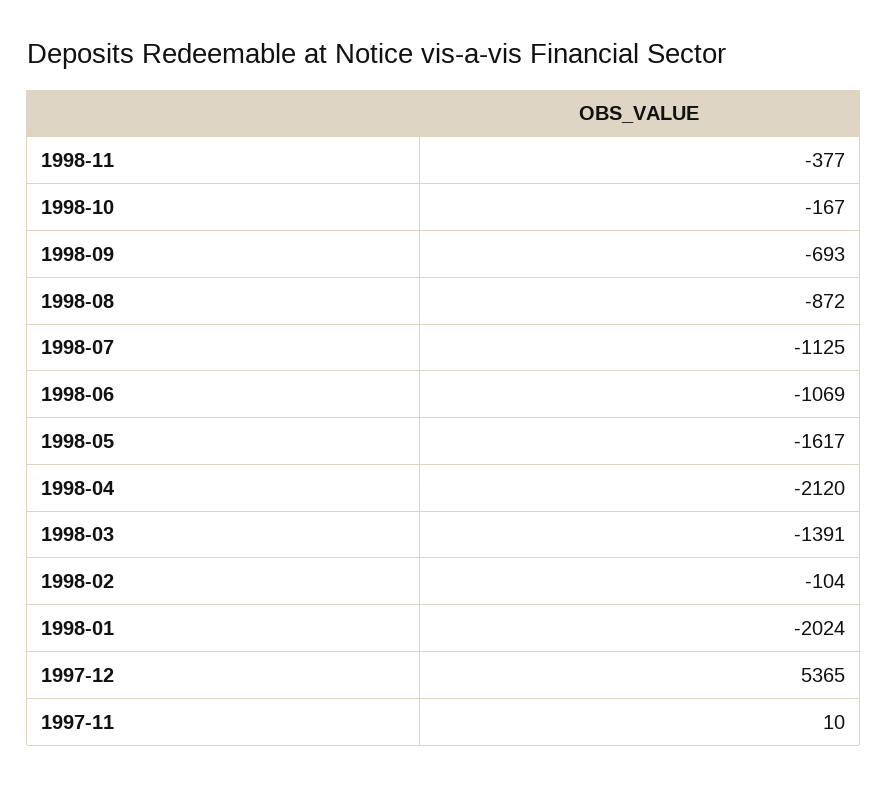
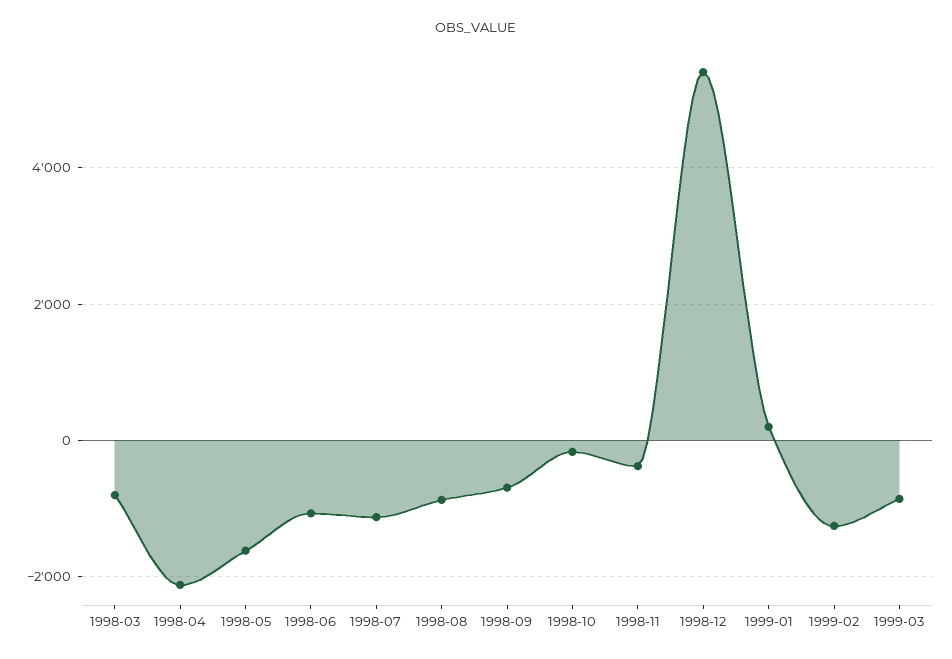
1998-03: -1391 -> -800
1998-02: -104 -> none
1998-01: -2024 -> none
1997-12: 5365 -> none
1997-11: 10 -> none
1998-12: none -> 5400
1999-01: none -> 200
1999-02: none -> -1200
1999-03: none -> -800

